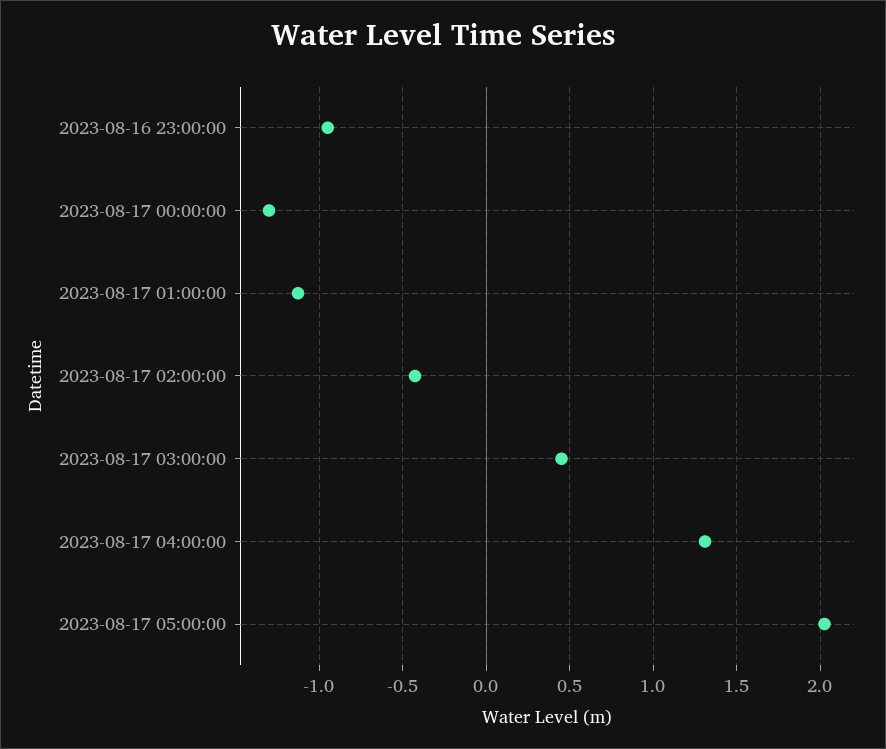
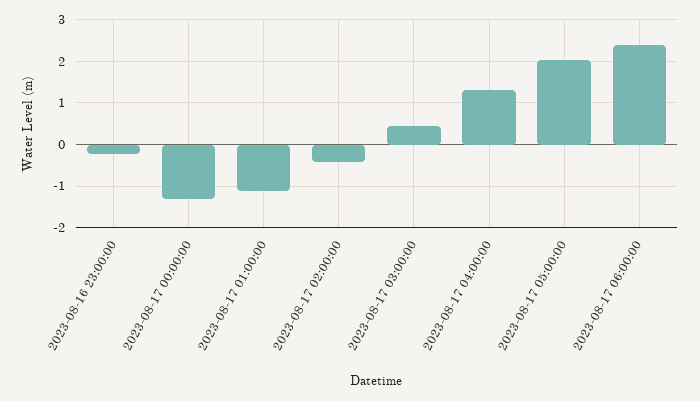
2023-08-16 23:00:00: -0.95 -> -0.2
2023-08-17 06:00:00: none -> 2.4

